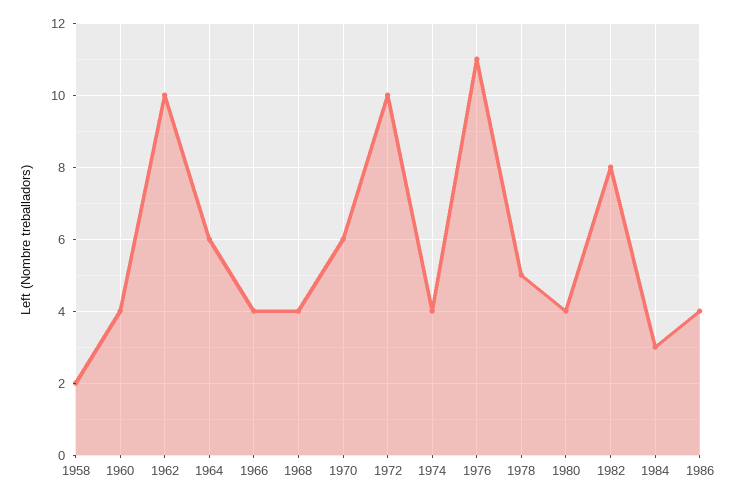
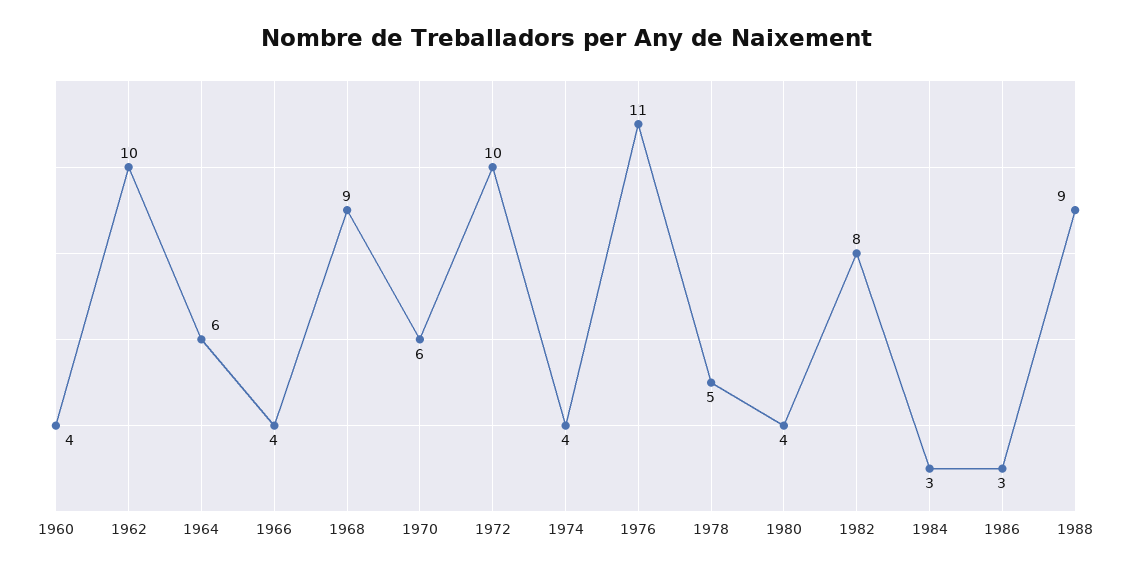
1958: 2 -> none
1968: 4 -> 9
1986: 4 -> 3
1988: none -> 9

